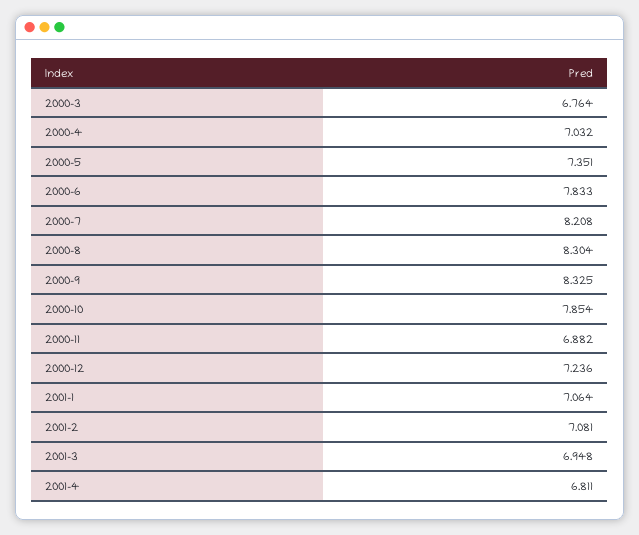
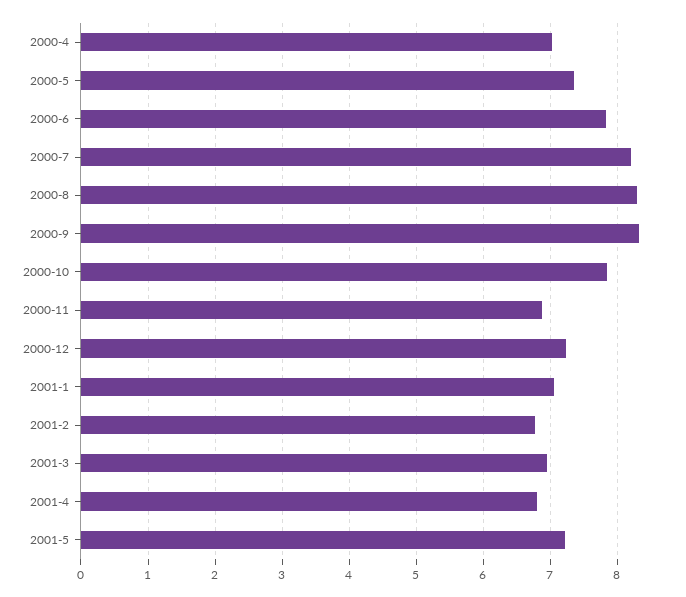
2000-3: 6.764 -> none
2001-2: 7.081 -> 6.8
2001-5: none -> 7.2

